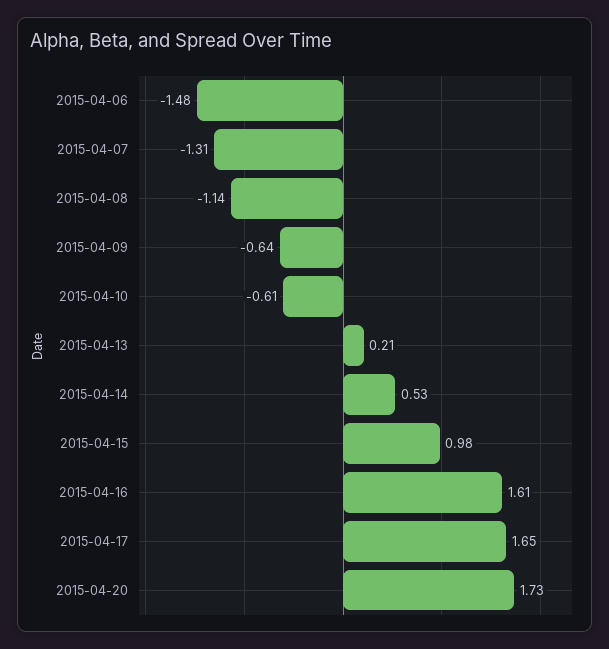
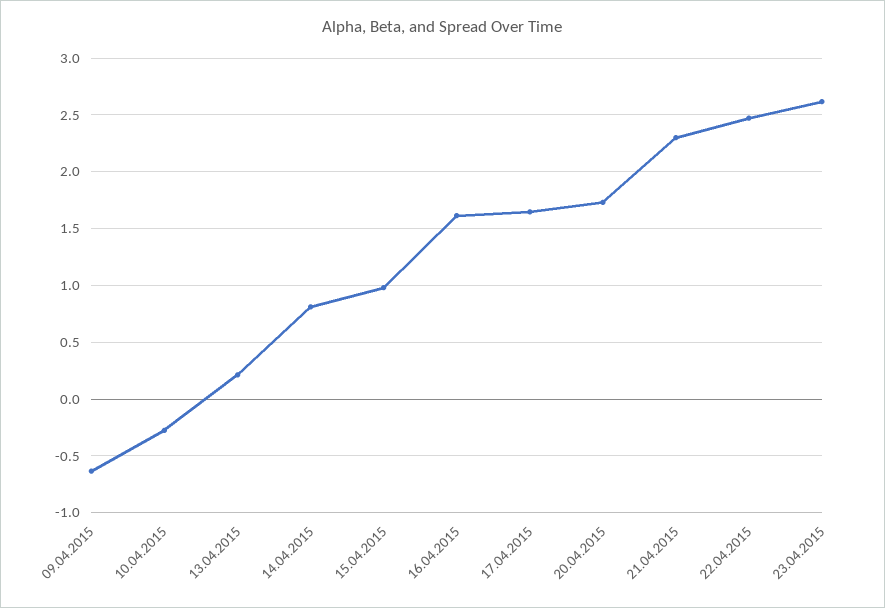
2015-04-06: -1.48 -> none
2015-04-07: -1.31 -> none
2015-04-08: -1.14 -> none
2015-04-10: -0.61 -> -0.3
2015-04-14: 0.53 -> 0.8
21.04.2015: none -> 2.3
22.04.2015: none -> 2.5
23.04.2015: none -> 2.6

